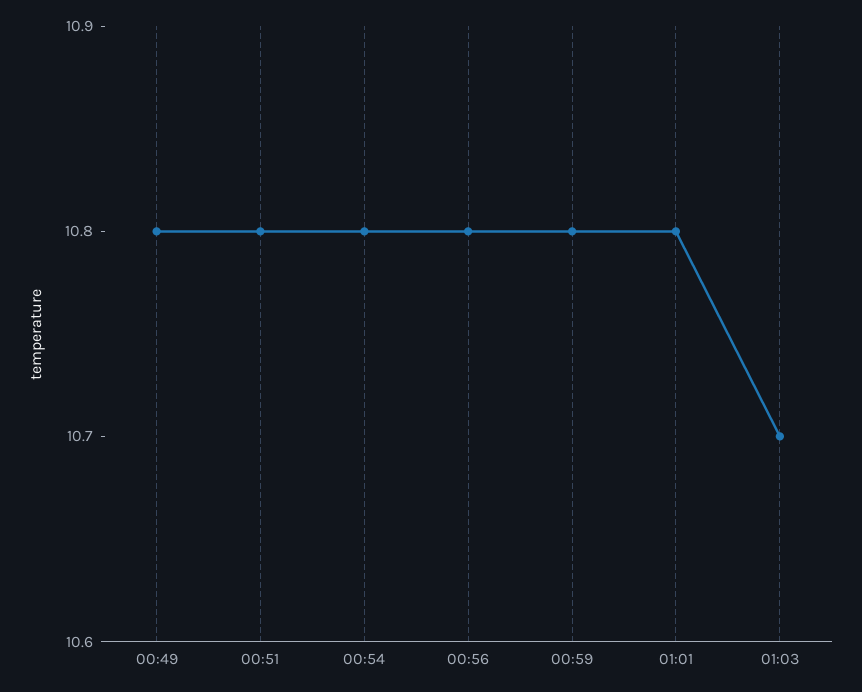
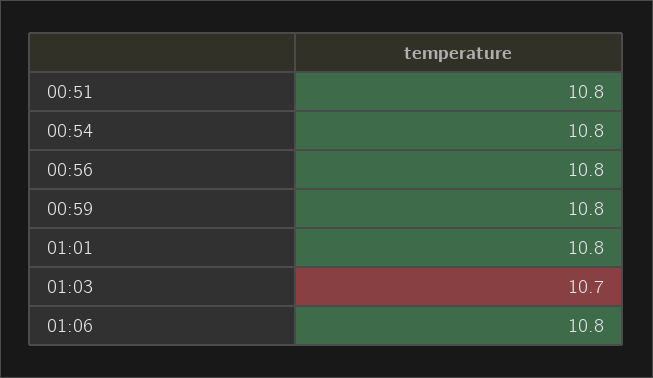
00:49: 10.8 -> none
01:06: none -> 10.8

